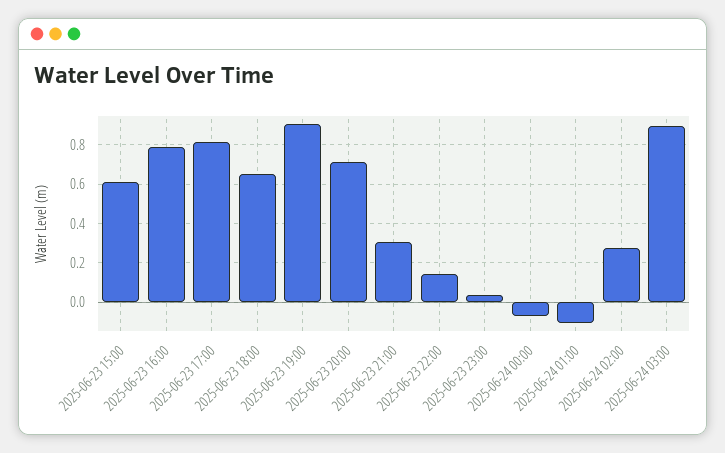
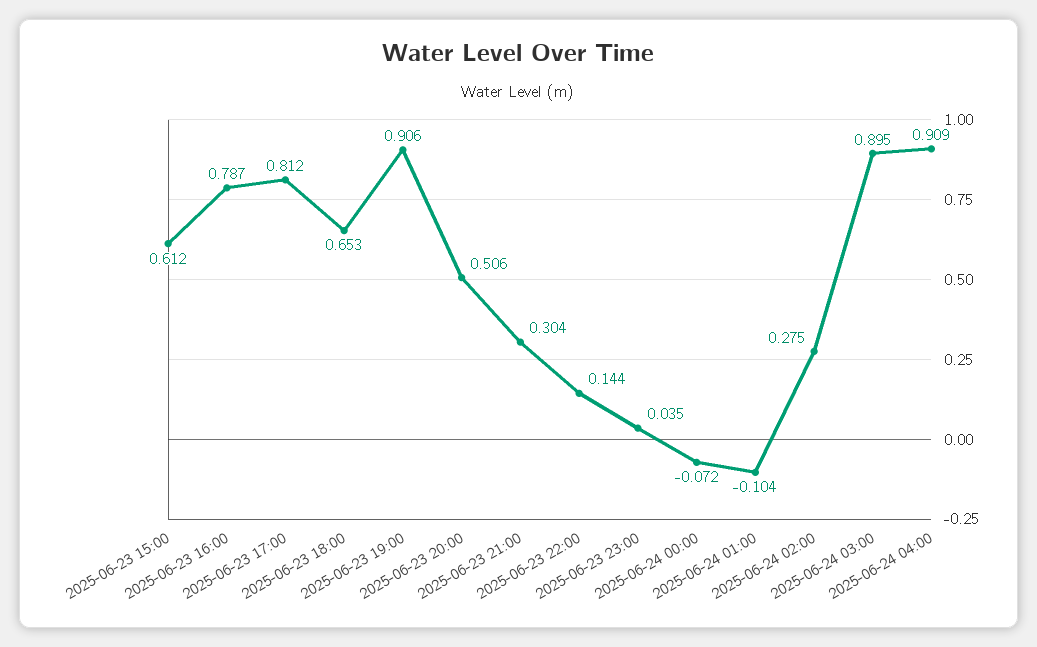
2025-06-23 20:00: 0.7 -> 0.506
2025-06-24 04:00: none -> 0.909

